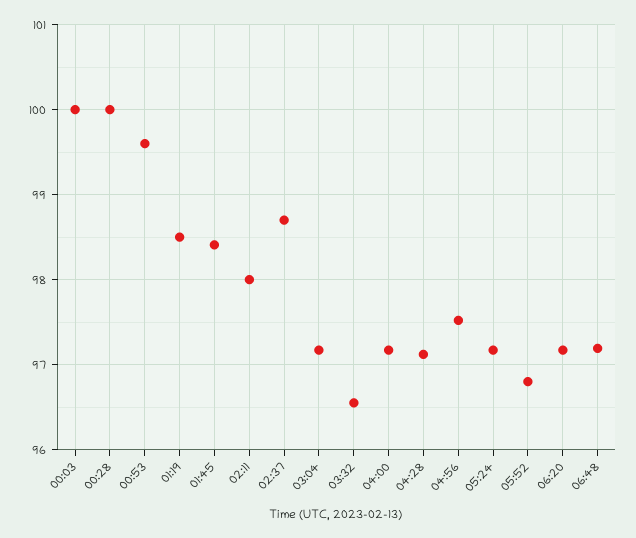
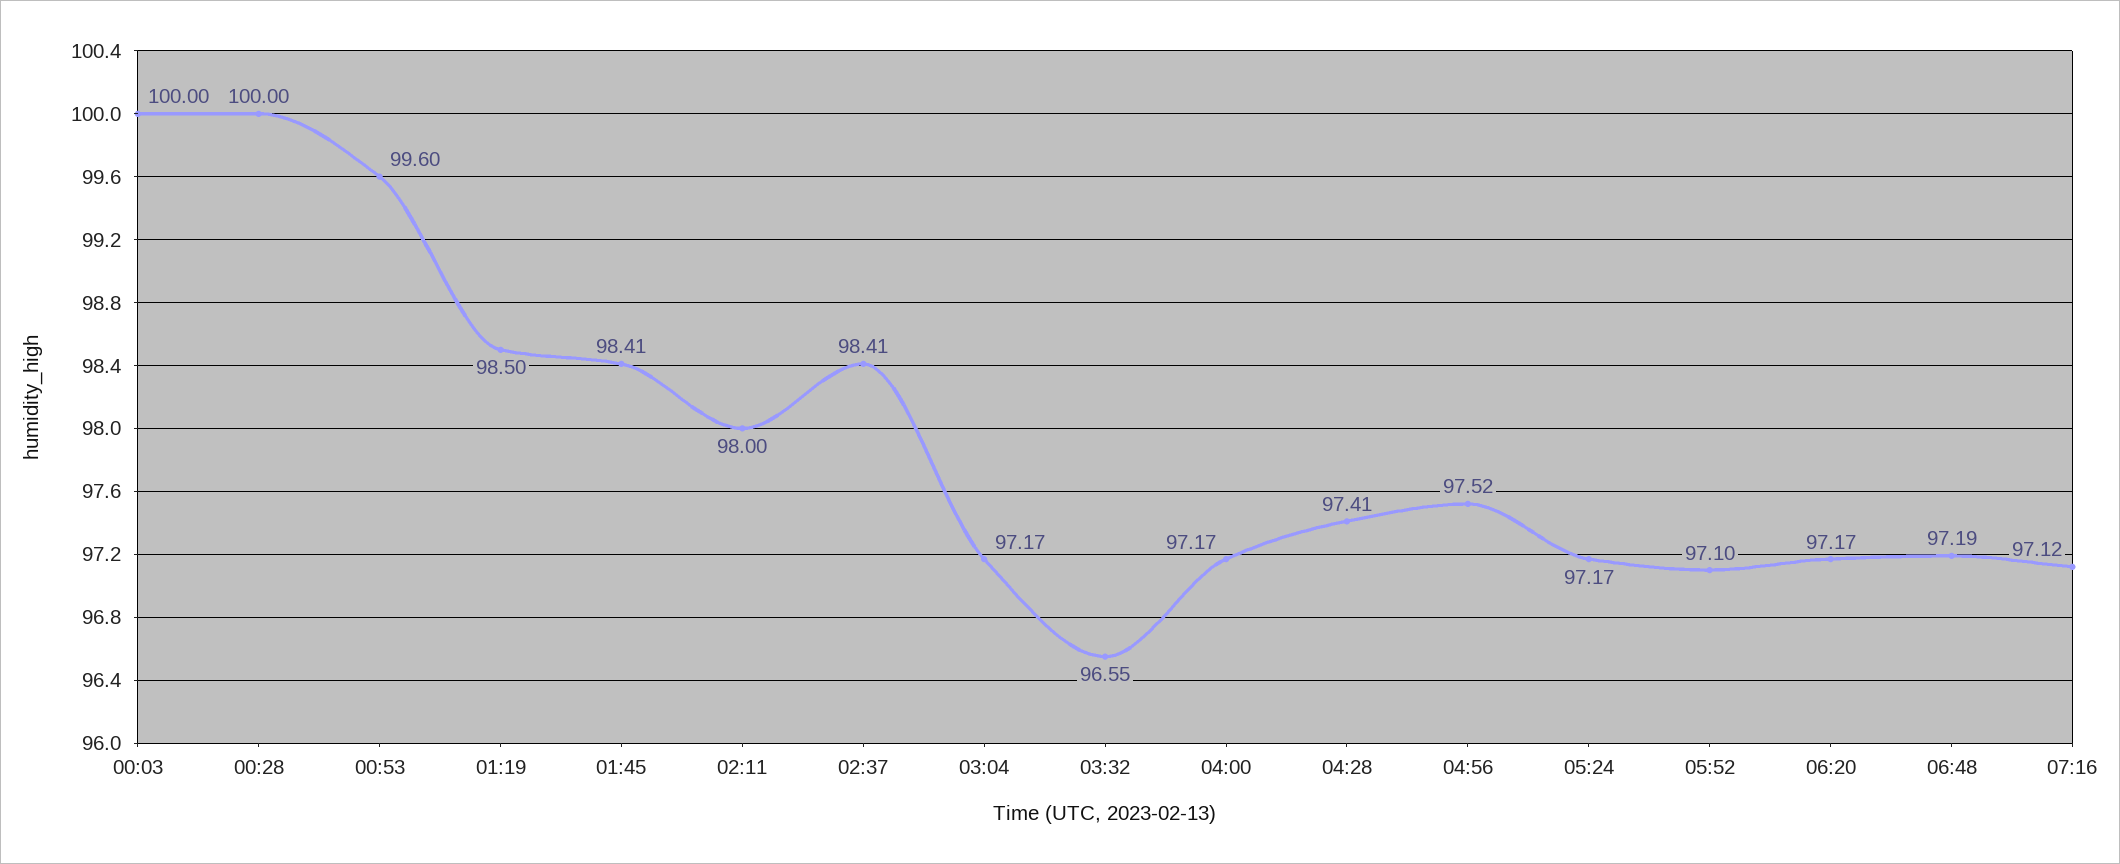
02:37: 98.7 -> 98.41
04:28: 97.1 -> 97.41
05:52: 96.8 -> 97.1
07:16: none -> 97.12

